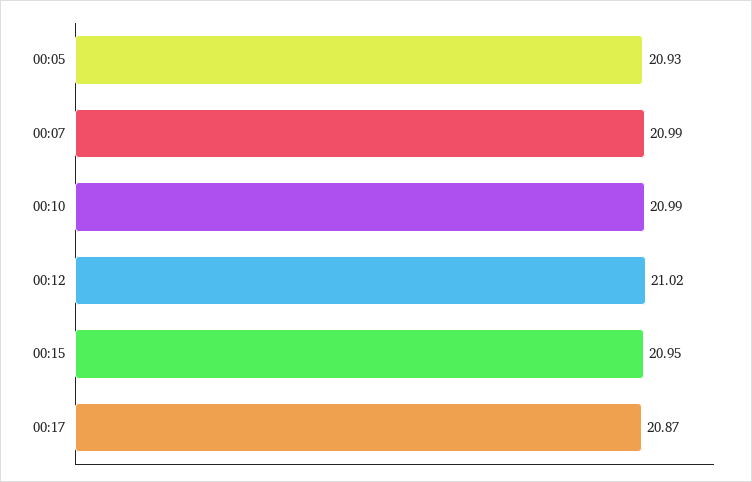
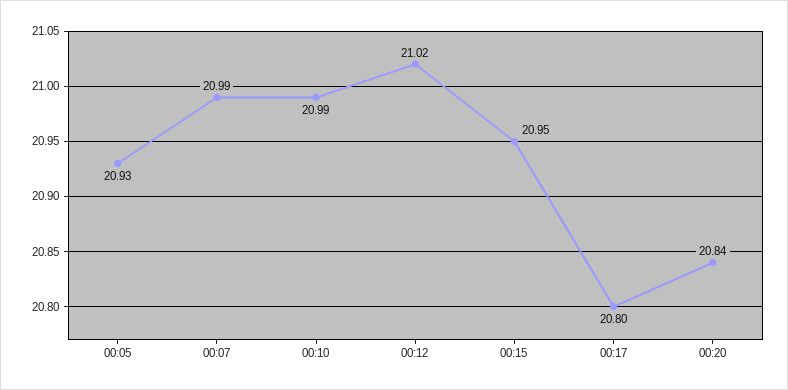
00:17: 20.87 -> 20.8
00:20: none -> 20.84

